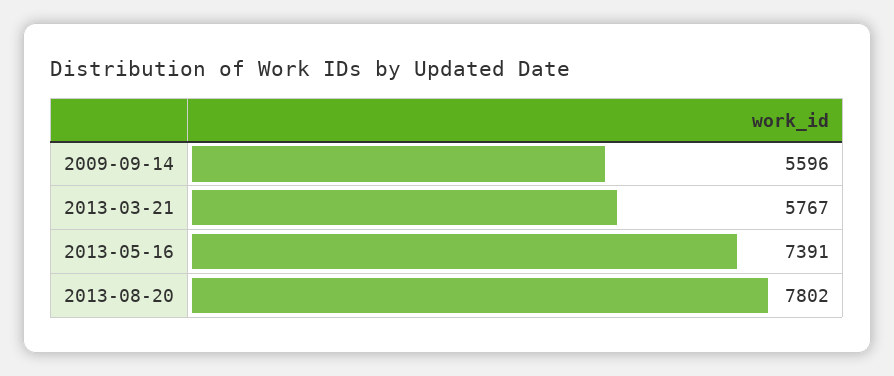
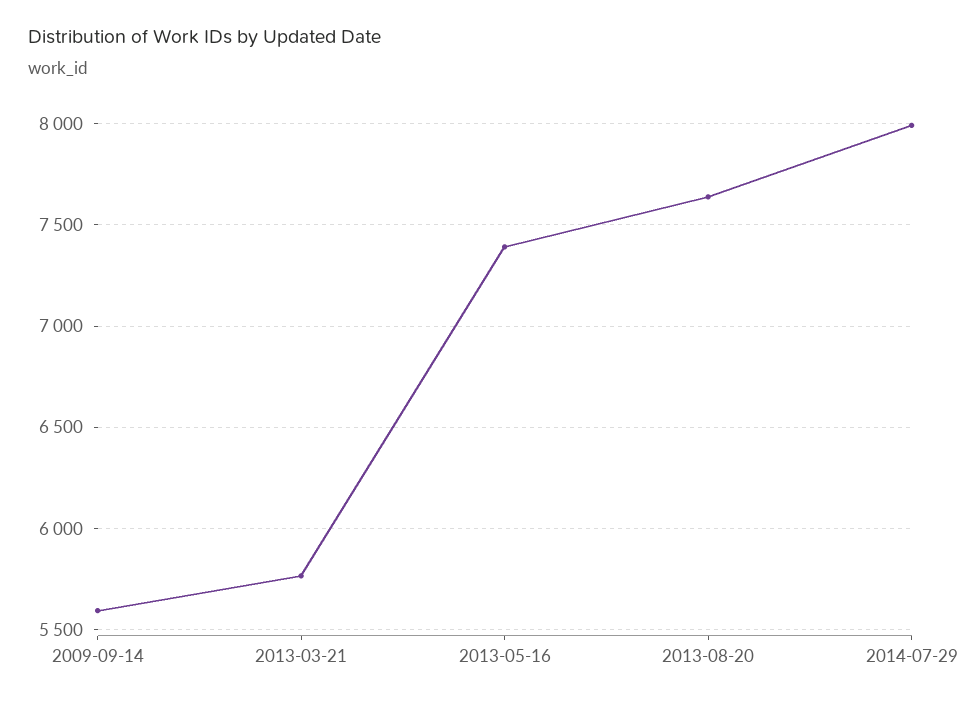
2013-08-20: 7802 -> 7650
2014-07-29: none -> 8000

